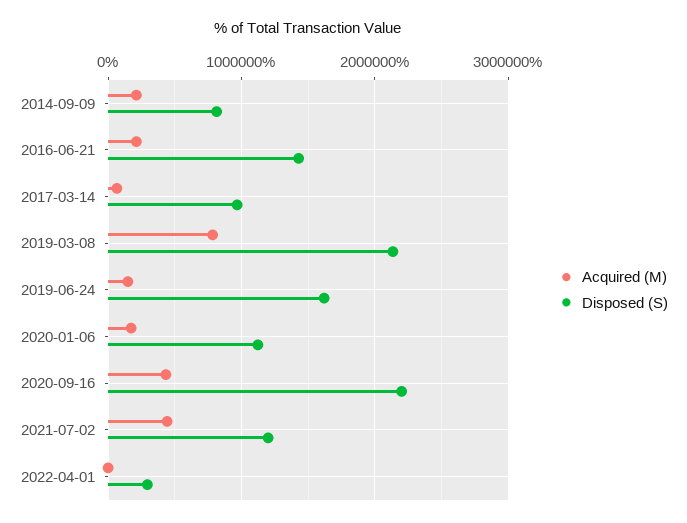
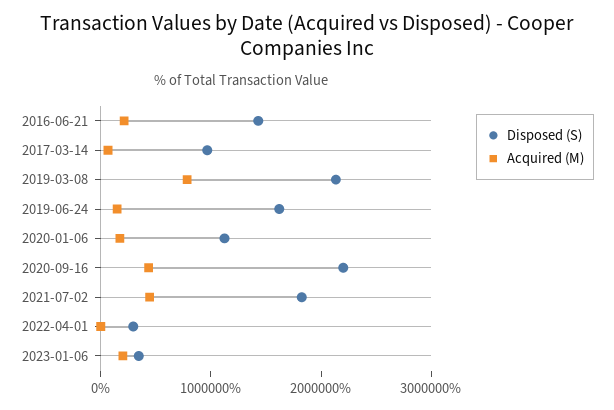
Acquired (M), 2014-09-09: 200000 -> none
Disposed (S), 2014-09-09: 800000 -> none
Disposed (S), 2021-07-02: 1200000 -> 1800000
Disposed (S), 2023-01-06: none -> 400000
Acquired (M), 2023-01-06: none -> 200000

